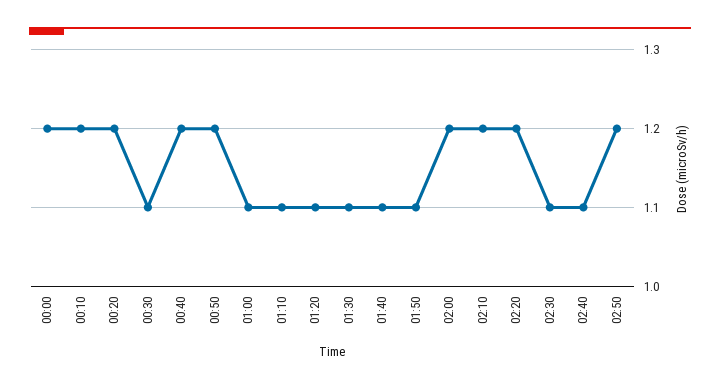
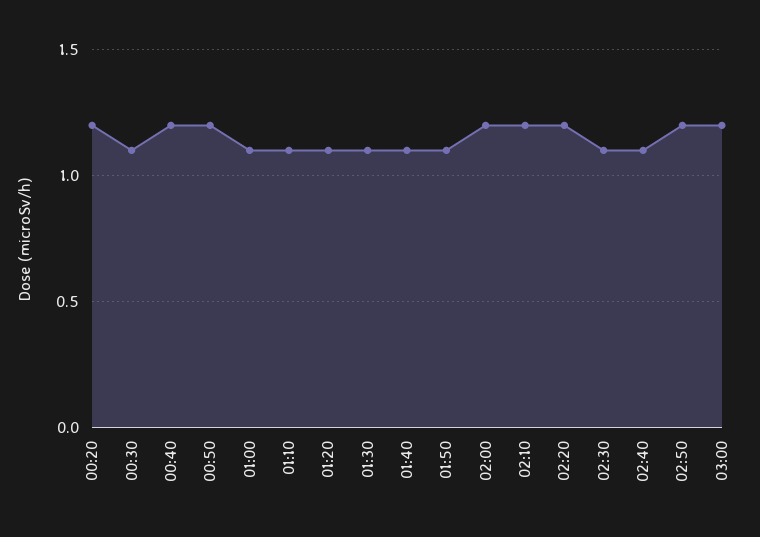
00:00: 1.2 -> none
00:10: 1.2 -> none
03:00: none -> 1.2

